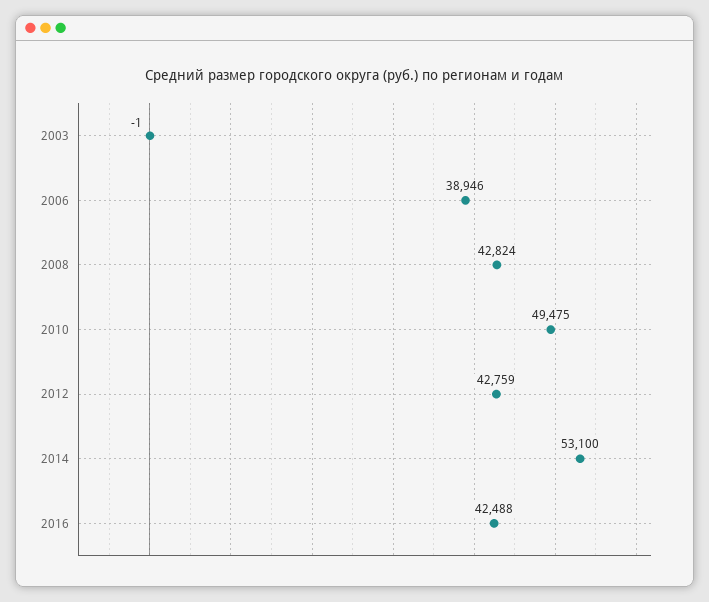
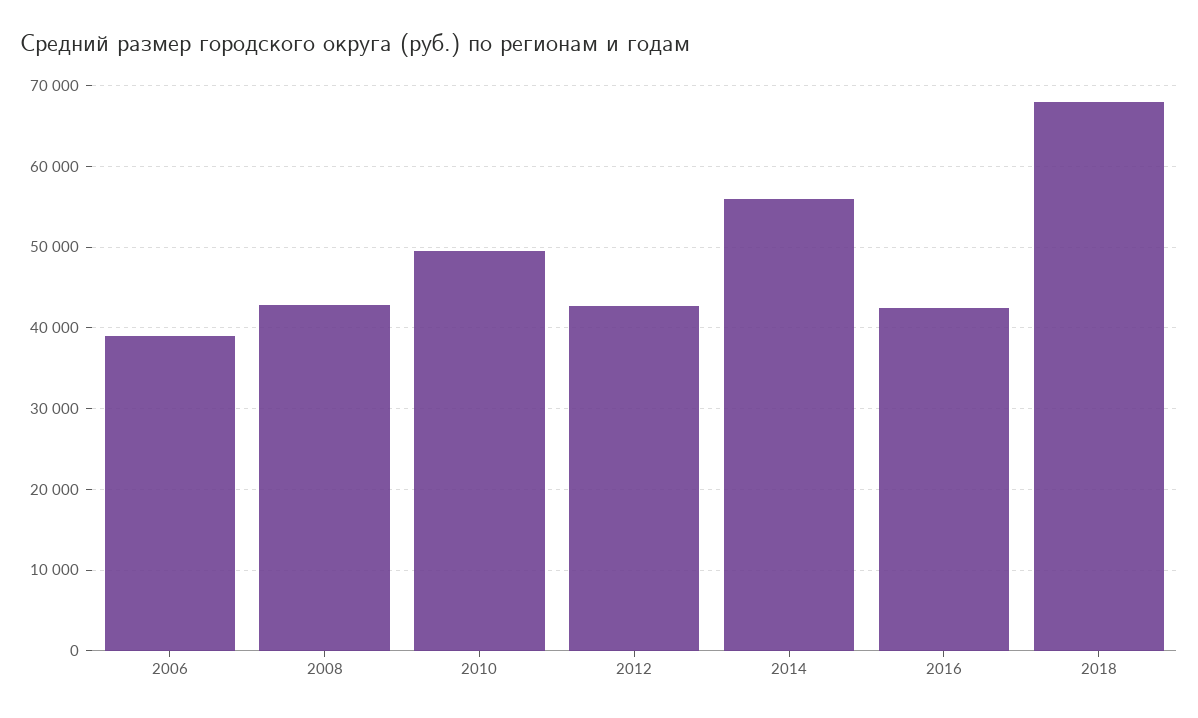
2003: -1 -> none
2014: 53100 -> 56000
2018: none -> 68000

